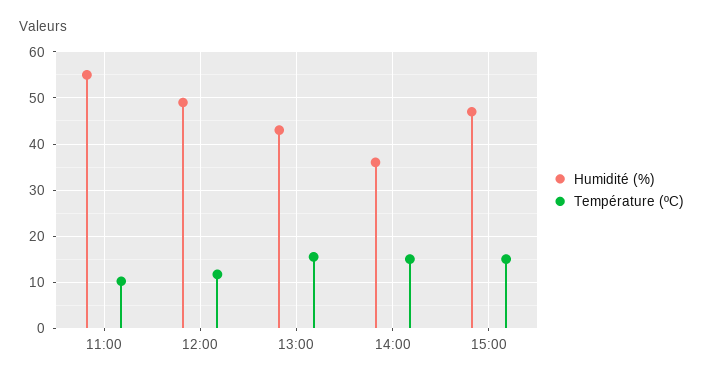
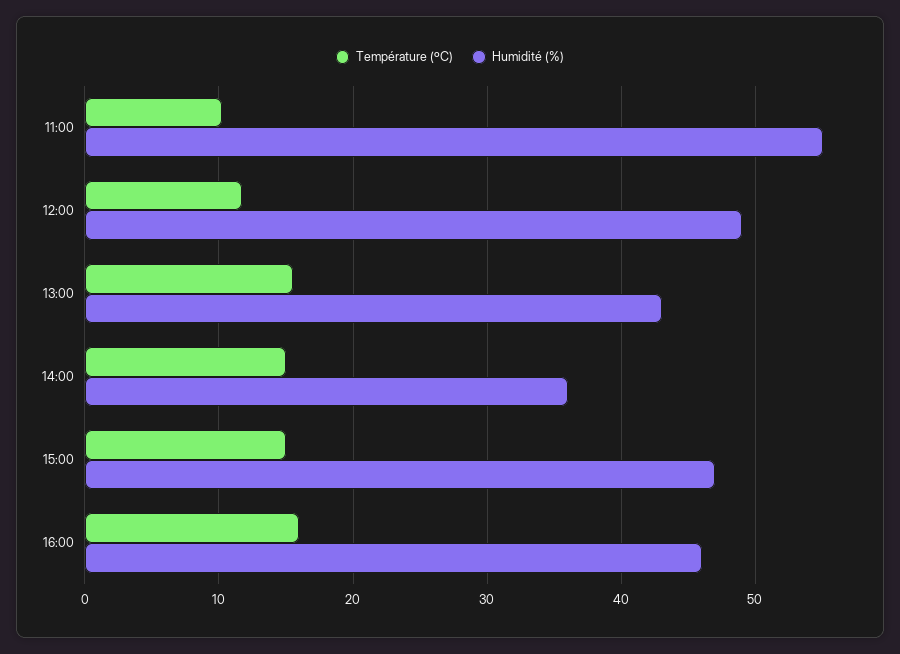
Température (ºC), 16:00: none -> 16
Humidité (%), 16:00: none -> 46

